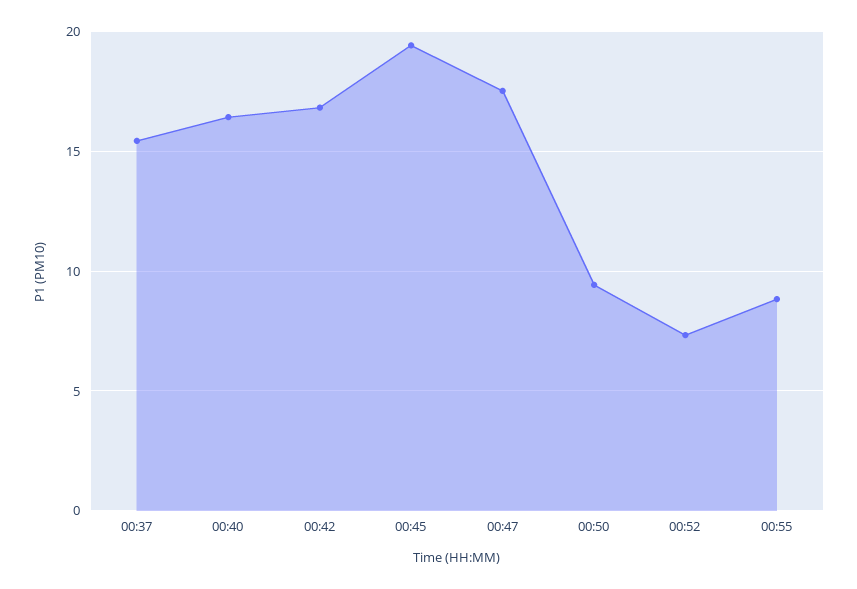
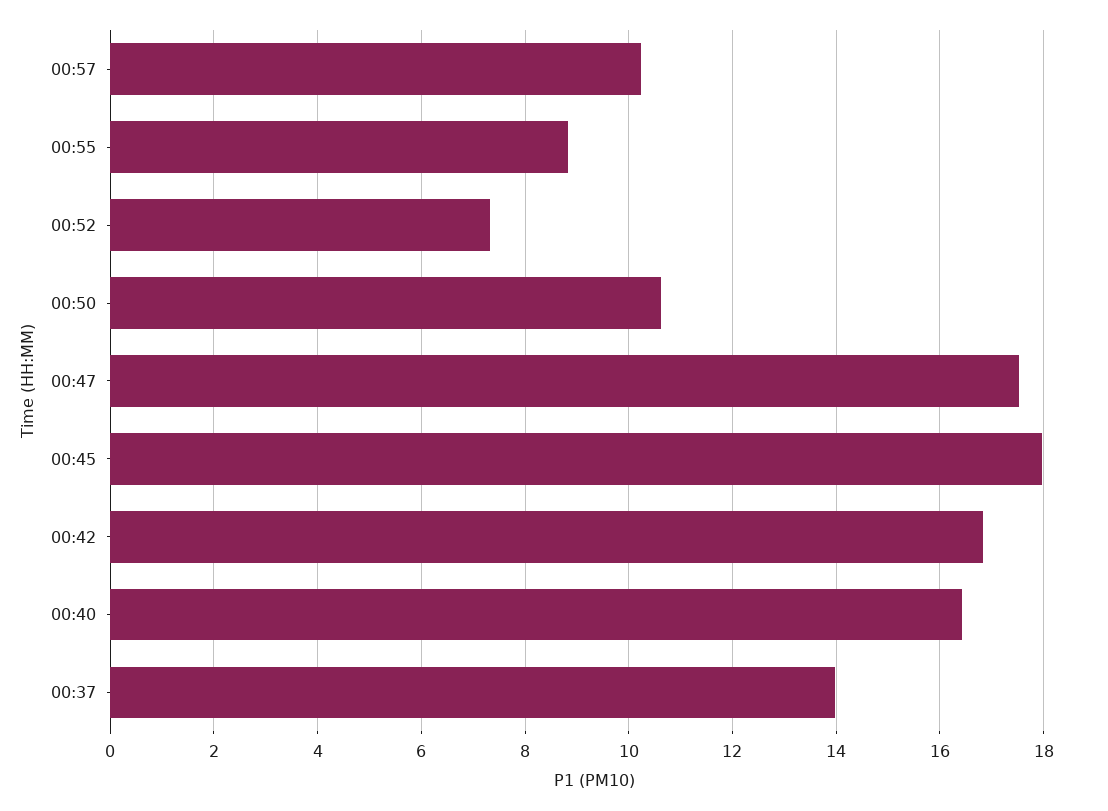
00:37: 15.5 -> 14
00:45: 19.5 -> 18
00:50: 9.5 -> 10.6
00:57: none -> 10.2

